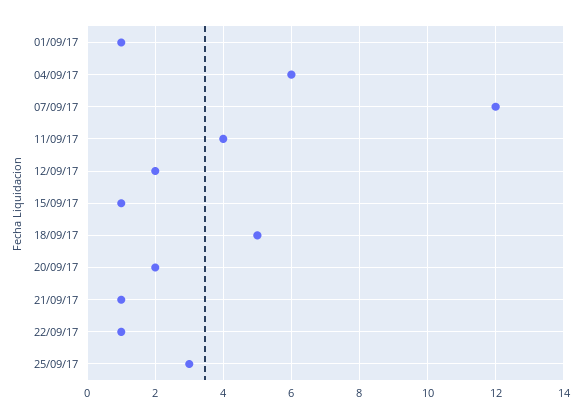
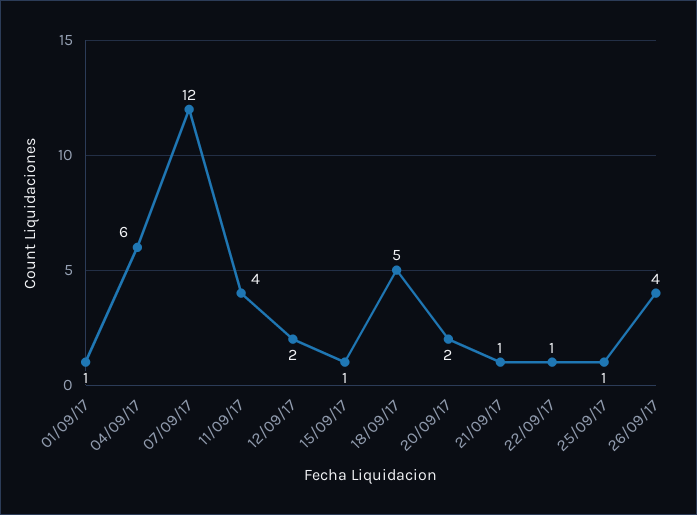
25/09/17: 3 -> 1
26/09/17: none -> 4

